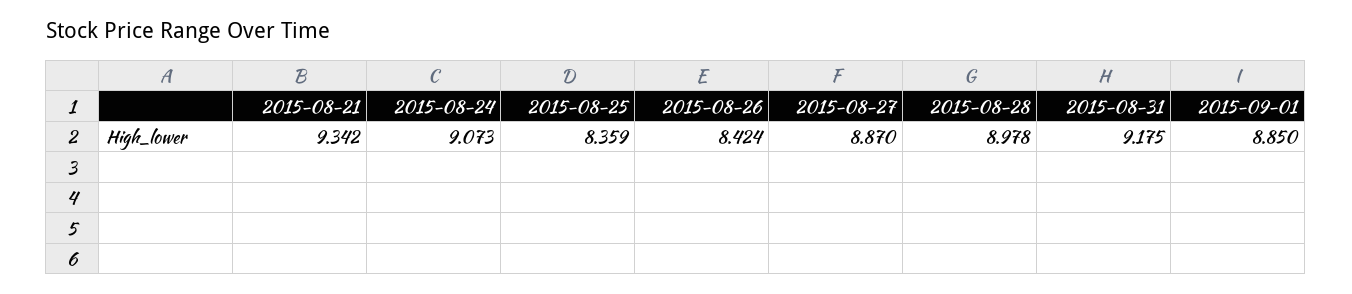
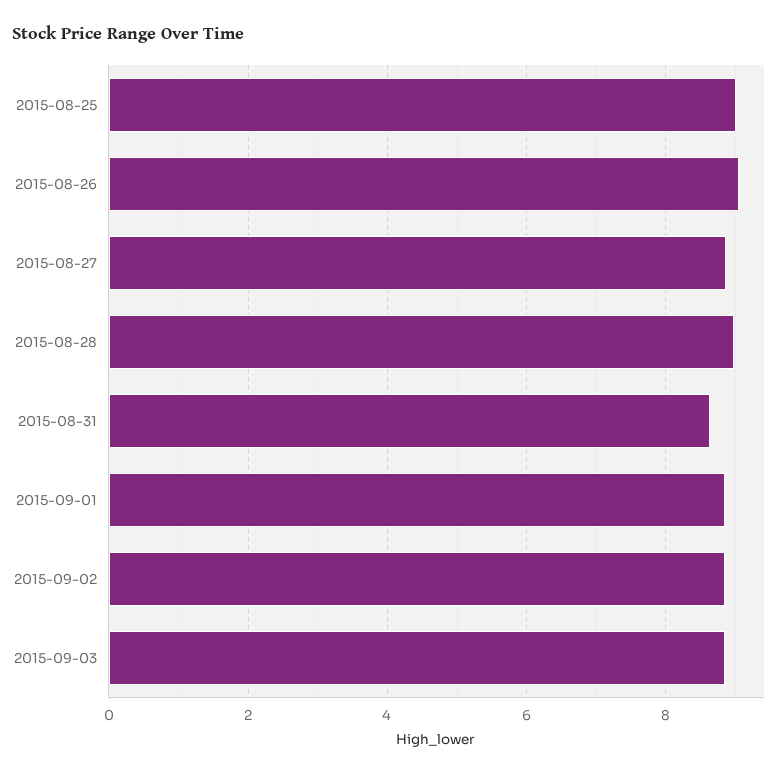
2015-08-21: 9.342 -> none
2015-08-24: 9.073 -> none
2015-08-25: 8.359 -> 9
2015-08-26: 8.424 -> 9
2015-08-31: 9.175 -> 8.6
2015-09-02: none -> 8.8
2015-09-03: none -> 8.8

